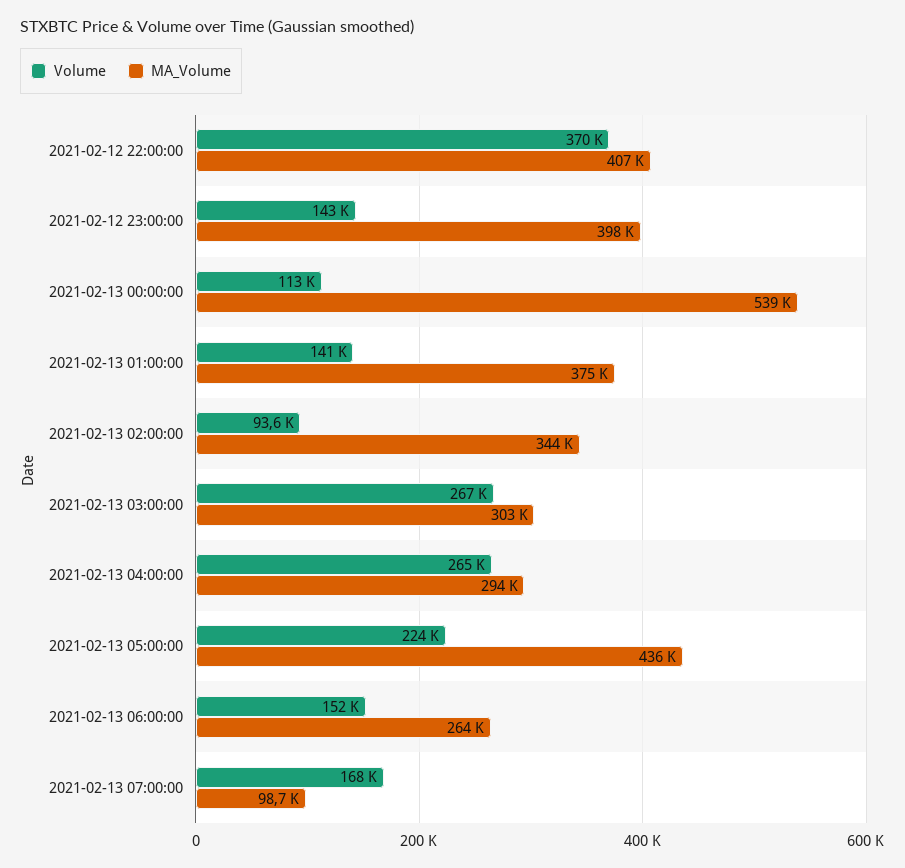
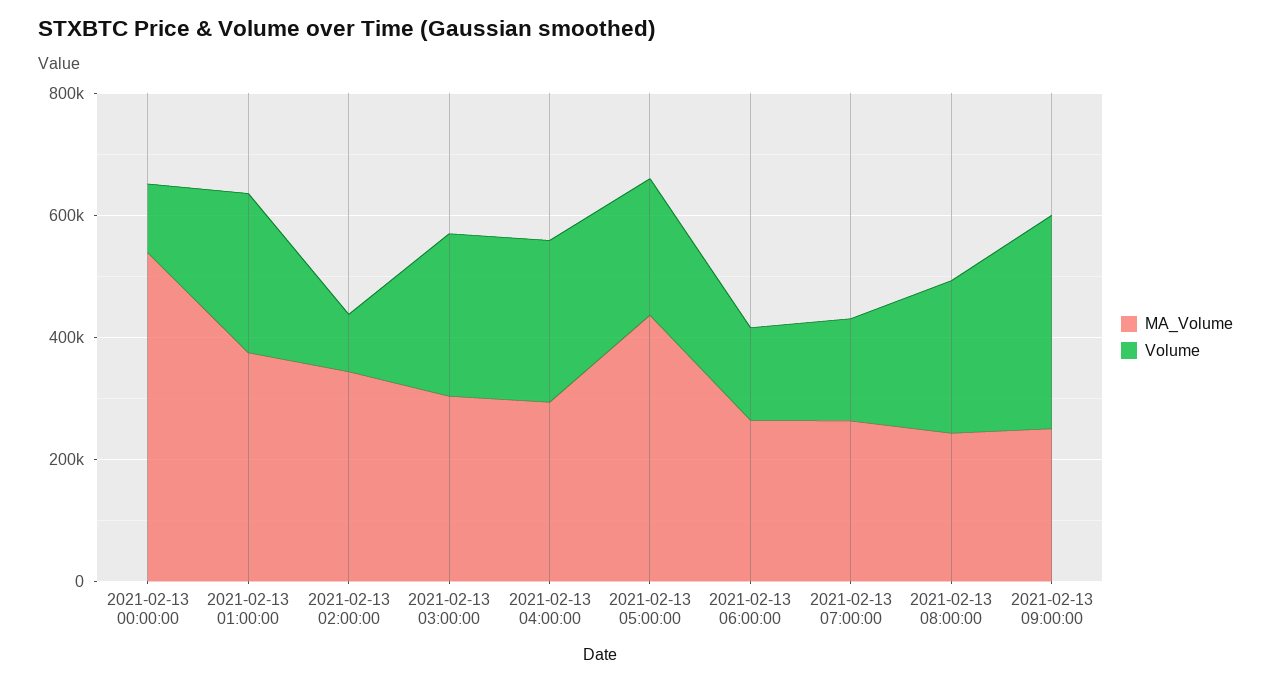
Volume, 2021-02-12 22:00:00: 370000 -> none
MA_Volume, 2021-02-12 22:00:00: 407000 -> none
Volume, 2021-02-12 23:00:00: 143000 -> none
MA_Volume, 2021-02-12 23:00:00: 398000 -> none
Volume, 2021-02-13 01:00:00: 141000 -> 250000
MA_Volume, 2021-02-13 07:00:00: 98700 -> 250000
MA_Volume, 2021-02-13 08:00:00: none -> 250000
Volume, 2021-02-13 08:00:00: none -> 250000
MA_Volume, 2021-02-13 09:00:00: none -> 250000
Volume, 2021-02-13 09:00:00: none -> 350000

